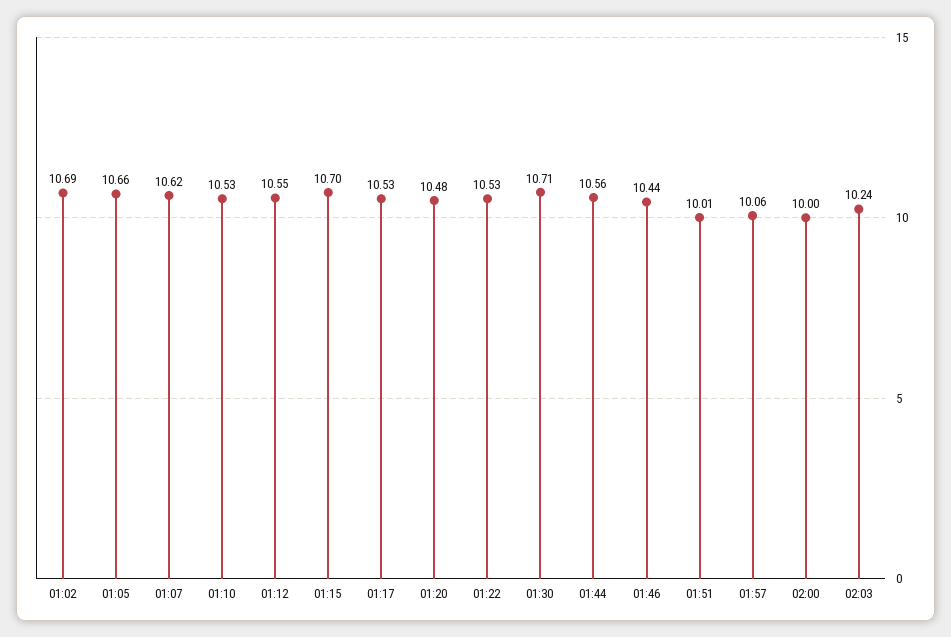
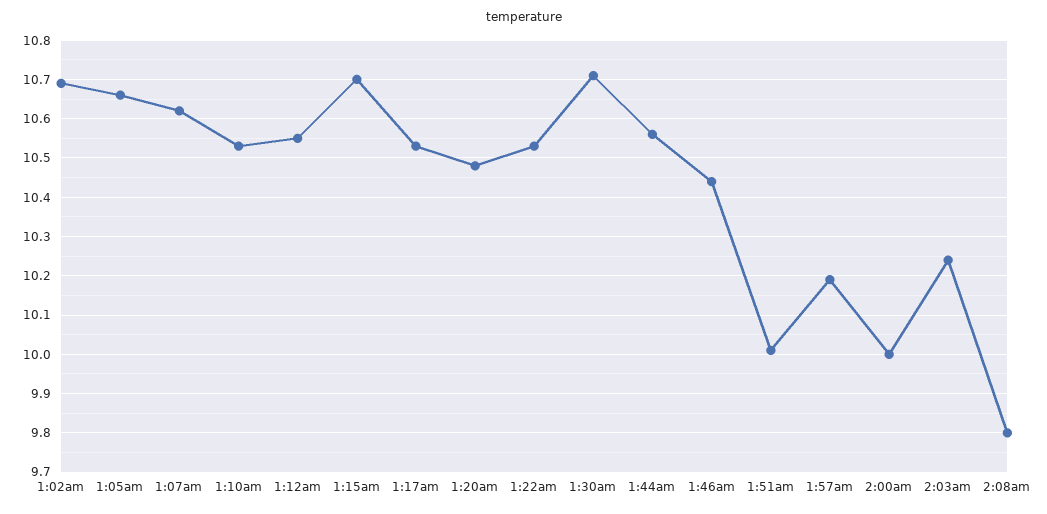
01:57: 10.06 -> 10.2
2:08am: none -> 9.8

